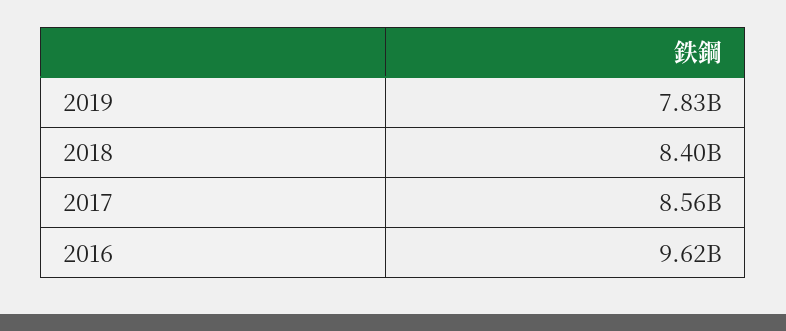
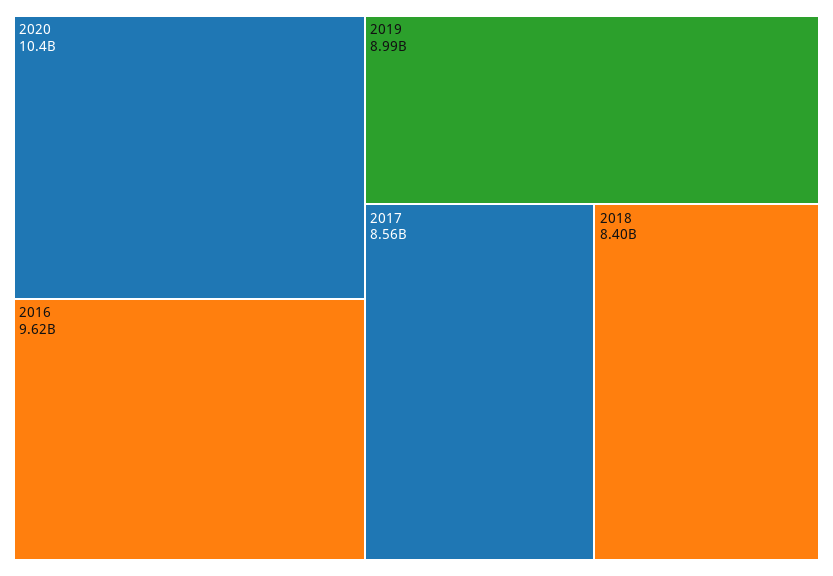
2019: 7830000000 -> 8990000000
2020: none -> 10400000000

